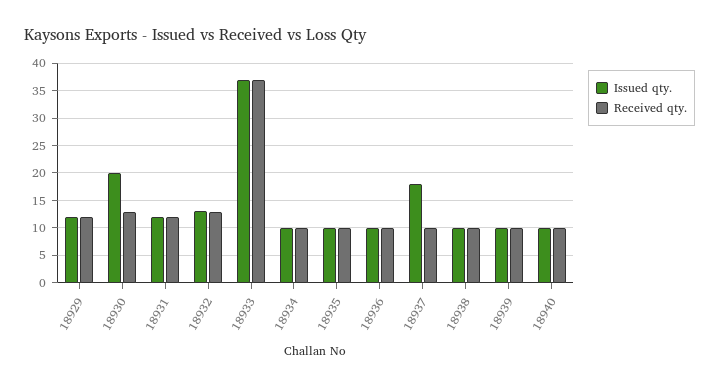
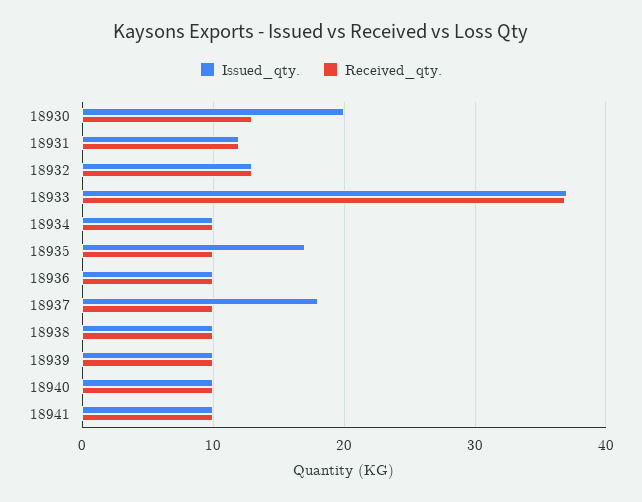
Issued qty., 18929: 12.5 -> none
Received qty., 18929: 12.5 -> none
Issued qty., 18935: 10 -> 17
Issued qty., 18941: none -> 10
Received qty., 18941: none -> 10

